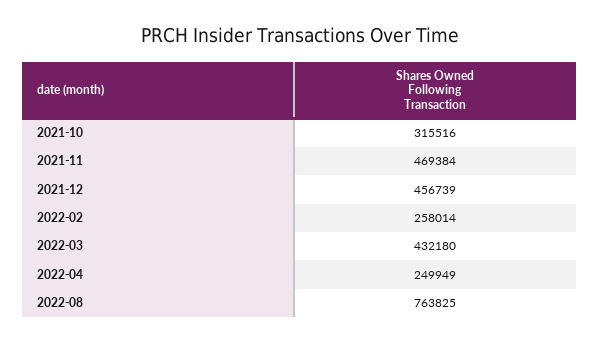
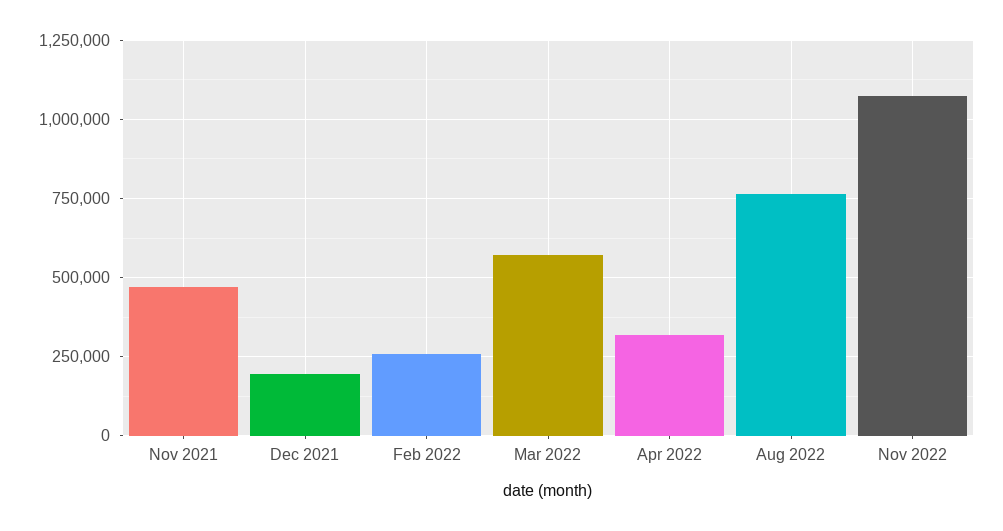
2021-10: 315516 -> none
2021-12: 456739 -> 200000
2022-03: 432180 -> 575000
2022-04: 249949 -> 325000
Nov 2022: none -> 1075000

